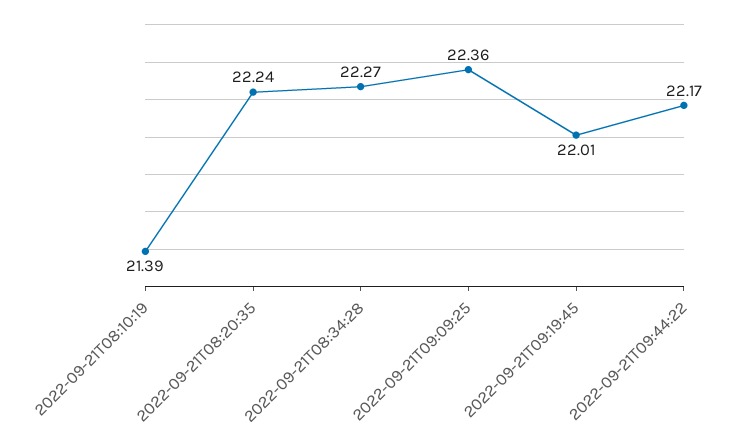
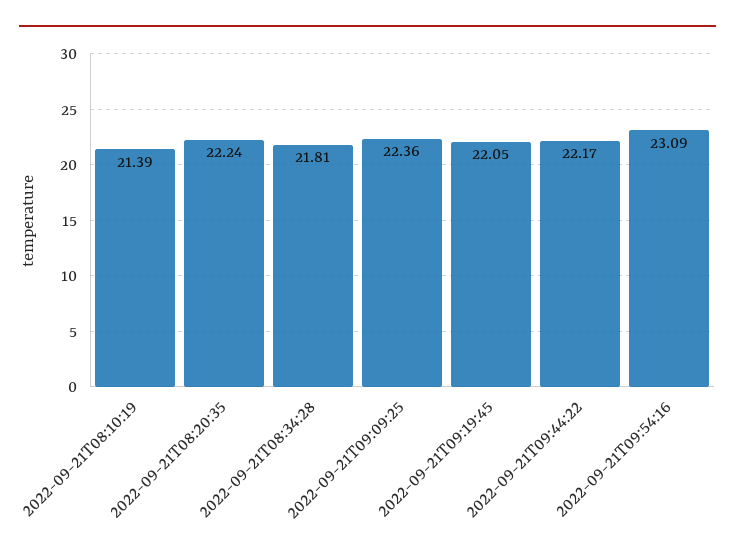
2022-09-21T08:34:28: 22.27 -> 21.81
2022-09-21T09:19:45: 22.01 -> 22.05
2022-09-21T09:54:16: none -> 23.09

